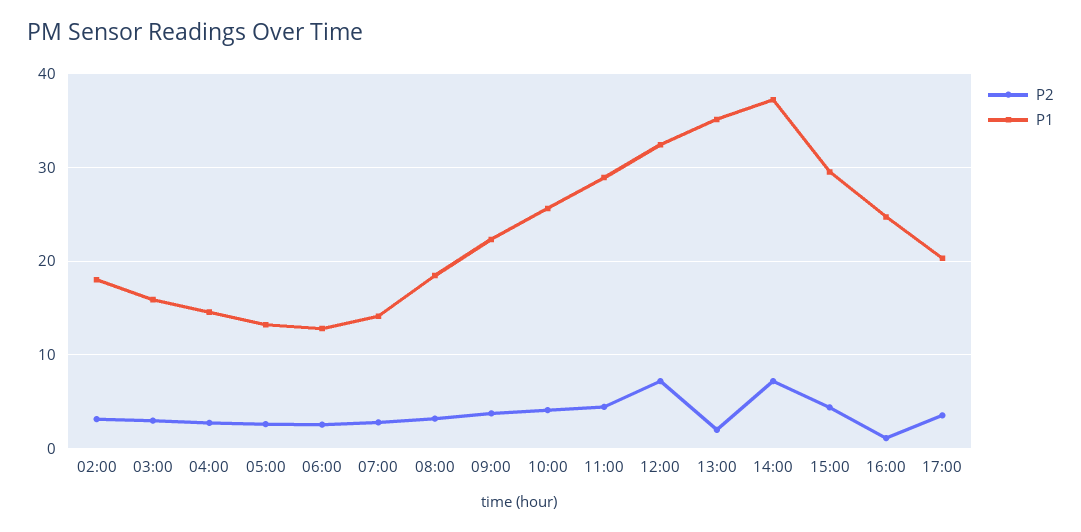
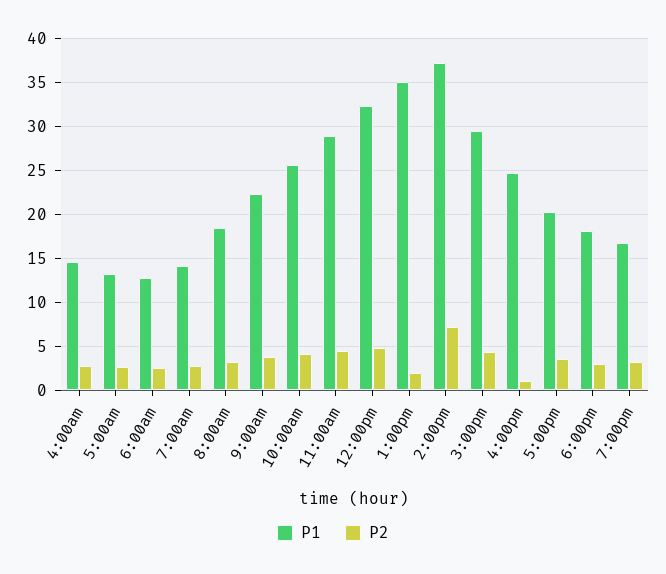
P2, 02:00: 3 -> none
P1, 02:00: 18 -> none
P2, 03:00: 3 -> none
P1, 03:00: 16 -> none
P2, 12:00: 7 -> 5
P1, 6:00pm: none -> 18
P2, 6:00pm: none -> 3
P1, 7:00pm: none -> 17
P2, 7:00pm: none -> 3

